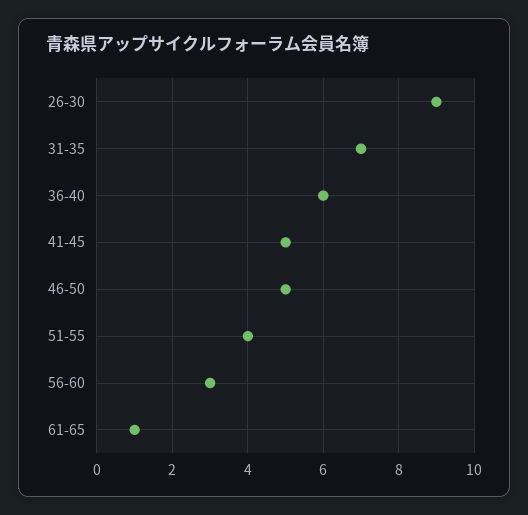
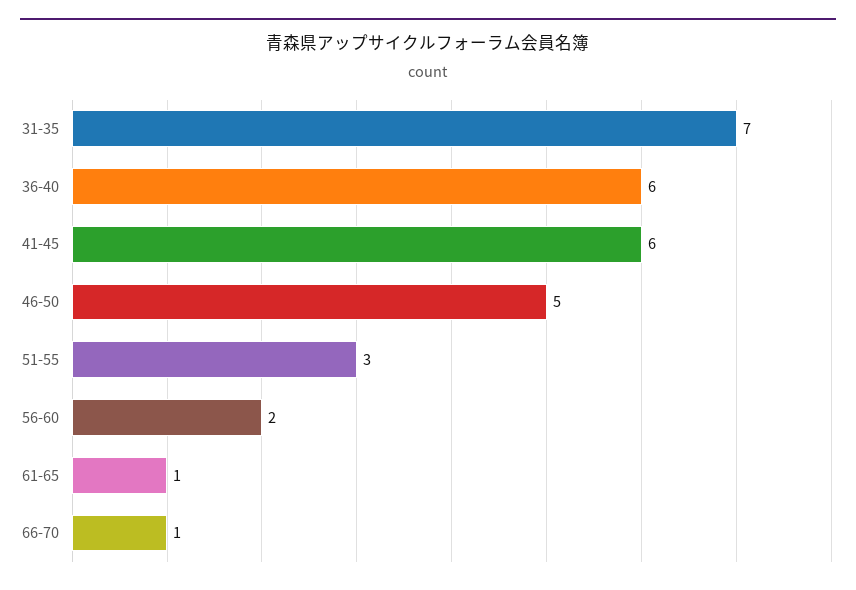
26-30: 9 -> none
41-45: 5 -> 6
51-55: 4 -> 3
56-60: 3 -> 2
66-70: none -> 1

